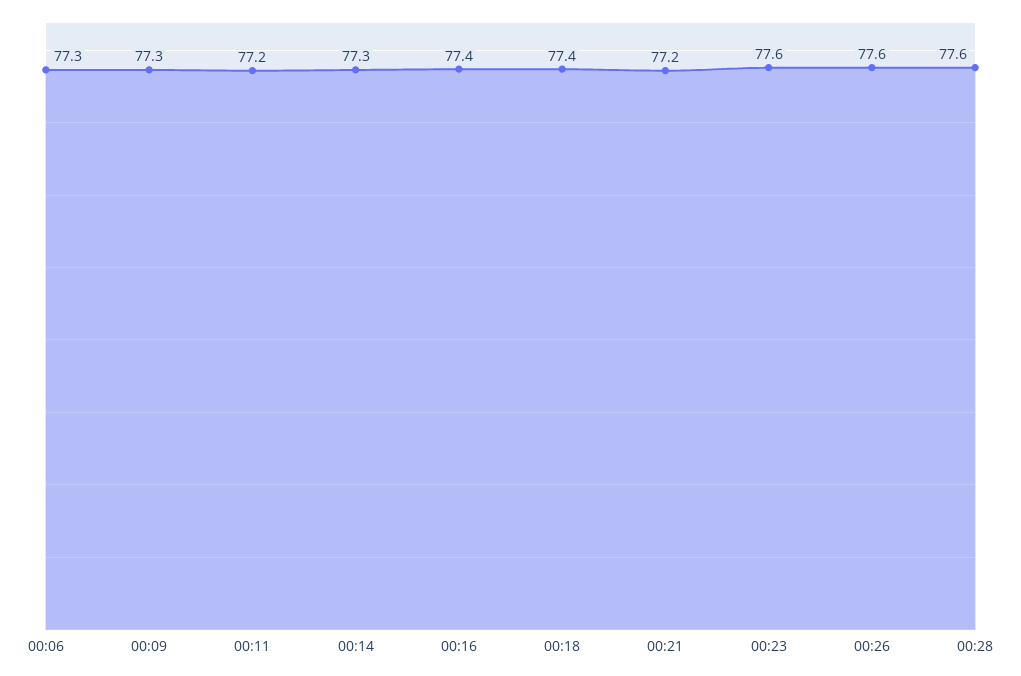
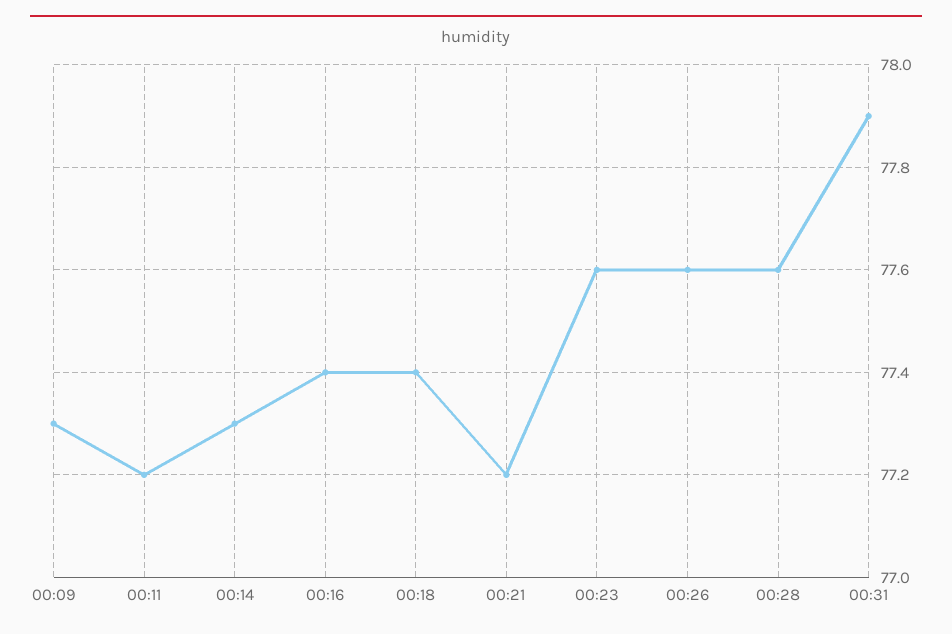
00:06: 77.3 -> none
00:31: none -> 77.9

